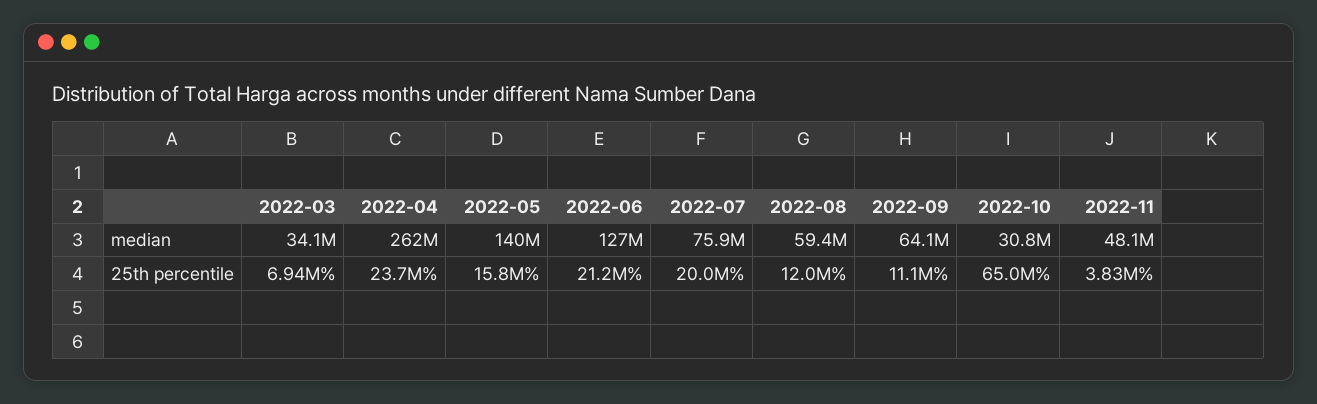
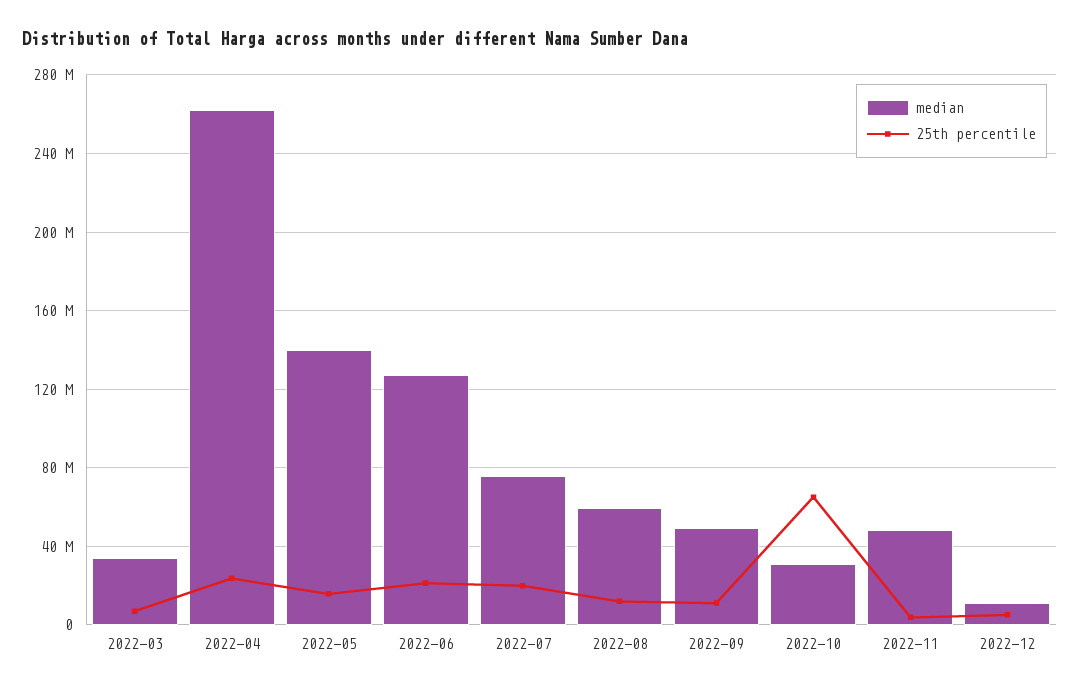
median, 2022-09: 64100000 -> 50000000
median, 2022-12: none -> 10000000
25th percentile, 2022-12: none -> 5000000

